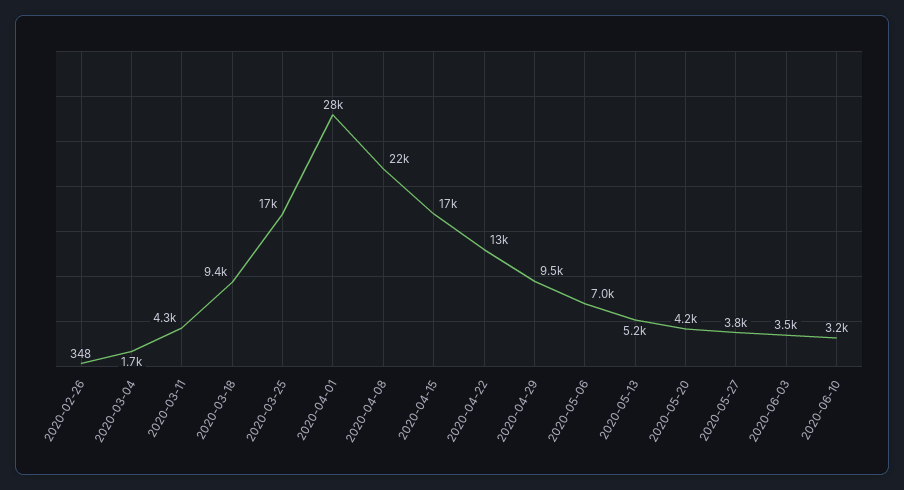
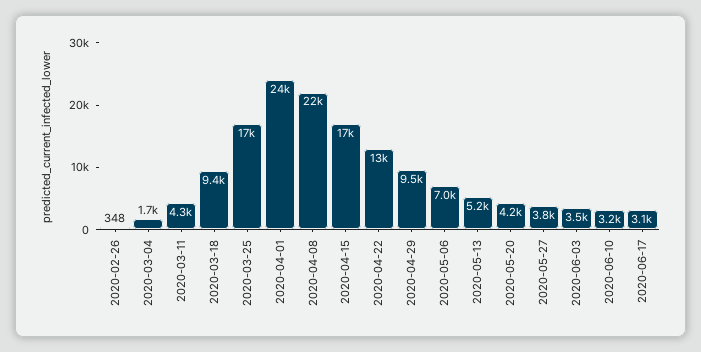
2020-04-01: 28000 -> 24000
2020-06-17: none -> 3100

